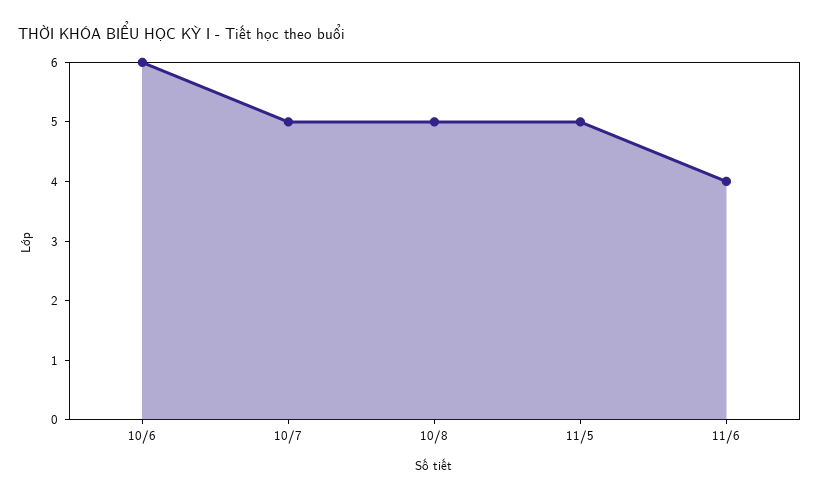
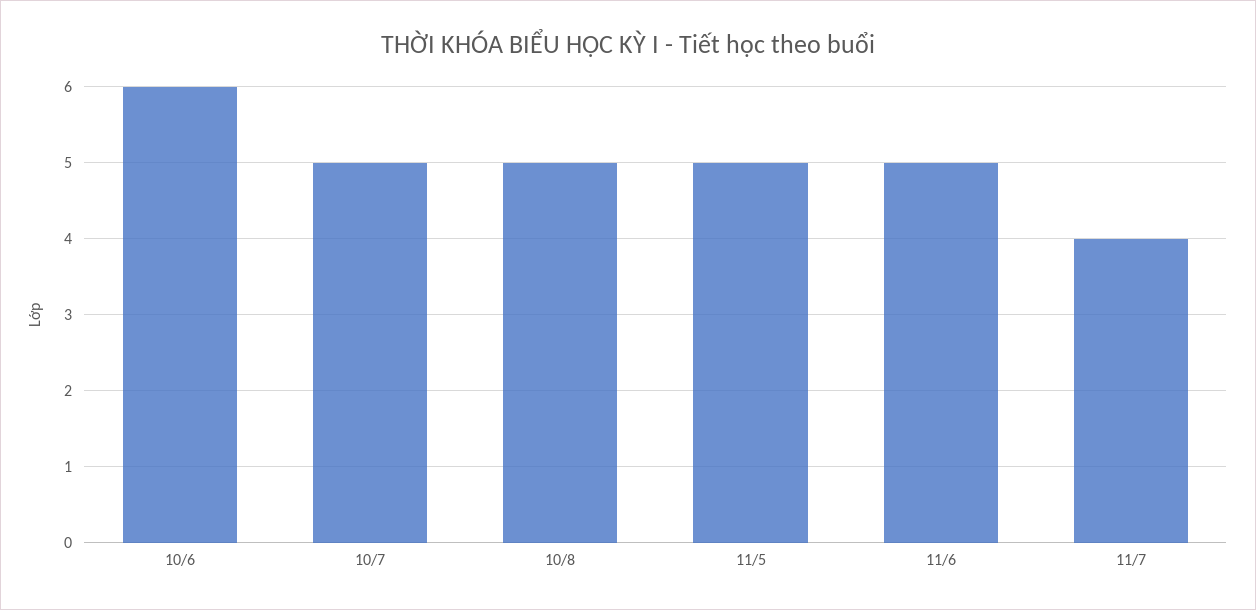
11/6: 4 -> 5
11/7: none -> 4

